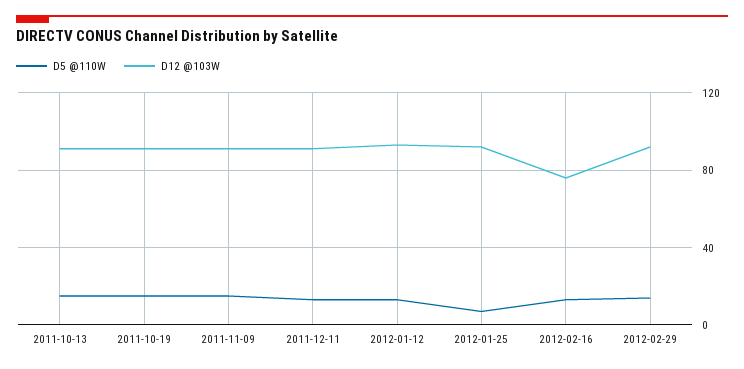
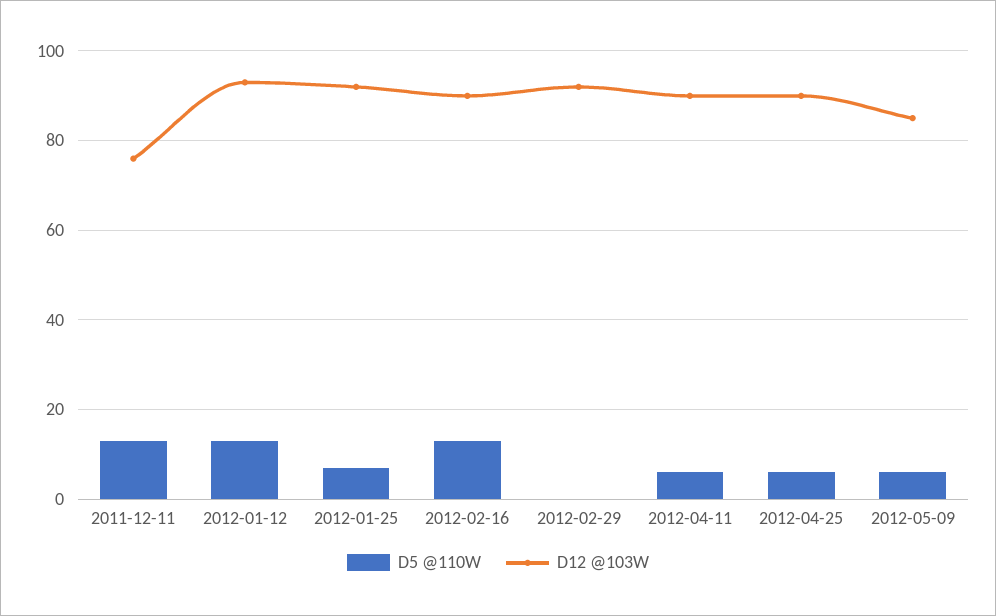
D5 @110W, 2011-10-13: 15 -> none
D12 @103W, 2011-10-13: 90 -> none
D5 @110W, 2011-10-19: 15 -> none
D12 @103W, 2011-10-19: 90 -> none
D5 @110W, 2011-11-09: 15 -> none
D12 @103W, 2011-11-09: 90 -> none
D12 @103W, 2011-12-11: 90 -> 75
D12 @103W, 2012-02-16: 75 -> 90
D5 @110W, 2012-02-29: 15 -> 0
D5 @110W, 2012-04-11: none -> 5
D12 @103W, 2012-04-11: none -> 90
D5 @110W, 2012-04-25: none -> 5
D12 @103W, 2012-04-25: none -> 90
D5 @110W, 2012-05-09: none -> 5
D12 @103W, 2012-05-09: none -> 85

